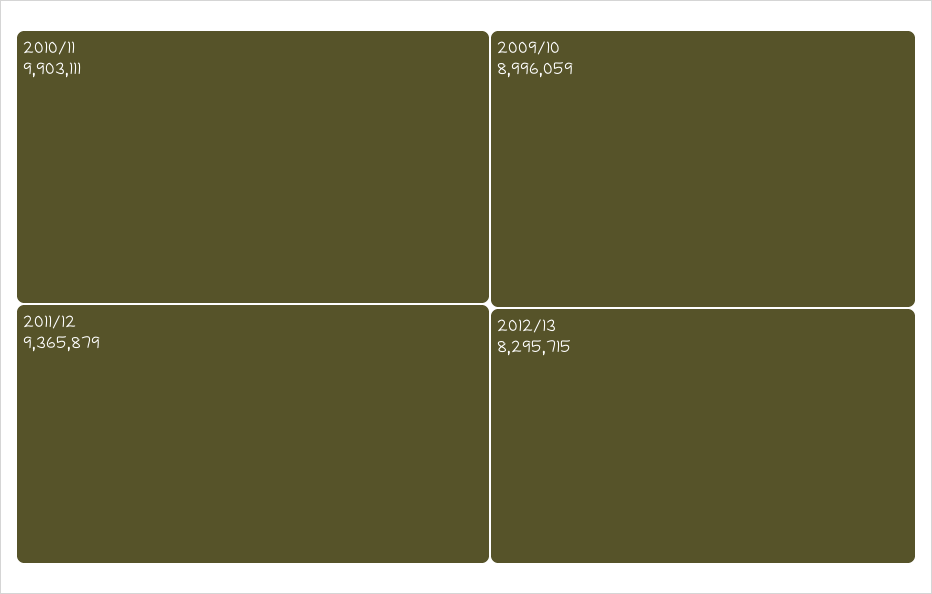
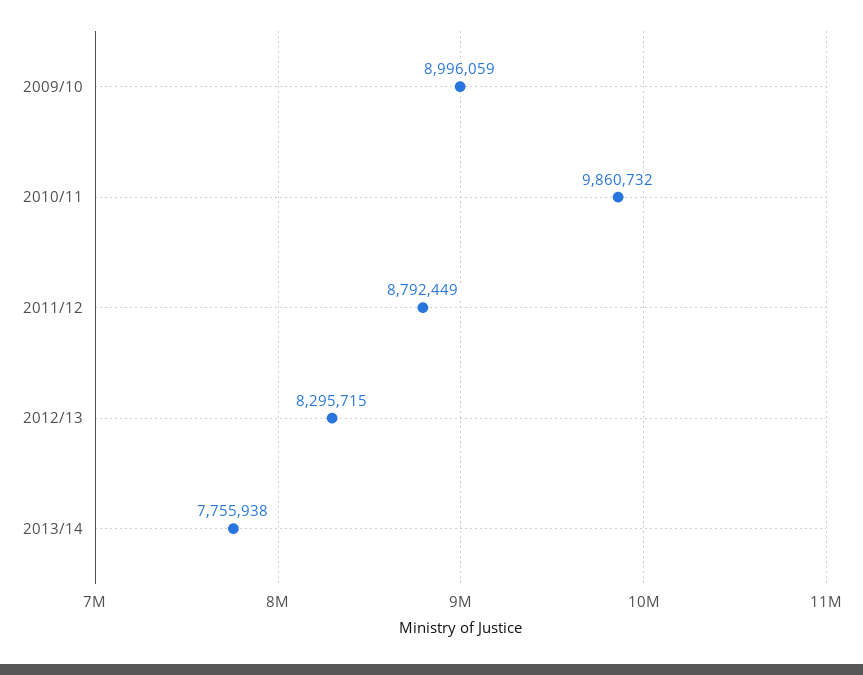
2010/11: 9903111 -> 9860732
2011/12: 9365879 -> 8792449
2013/14: none -> 7755938

